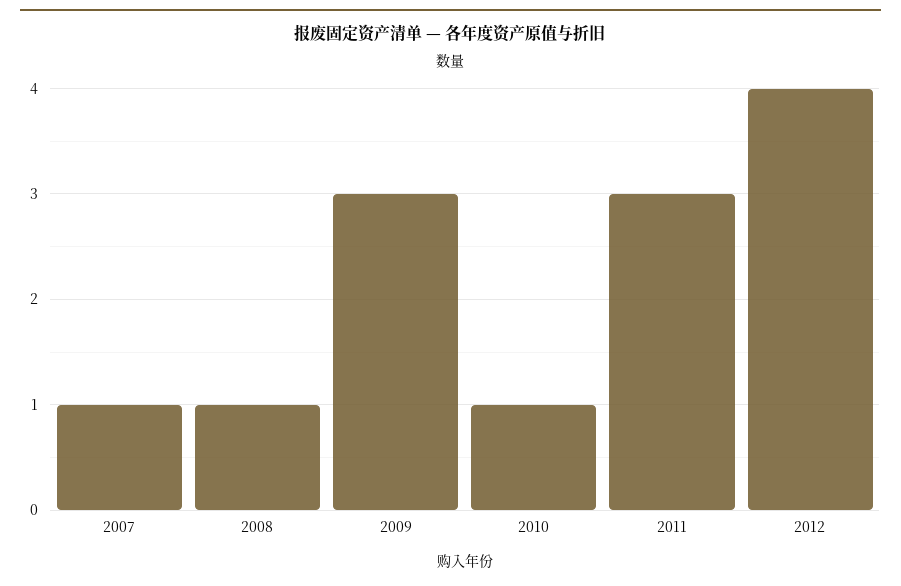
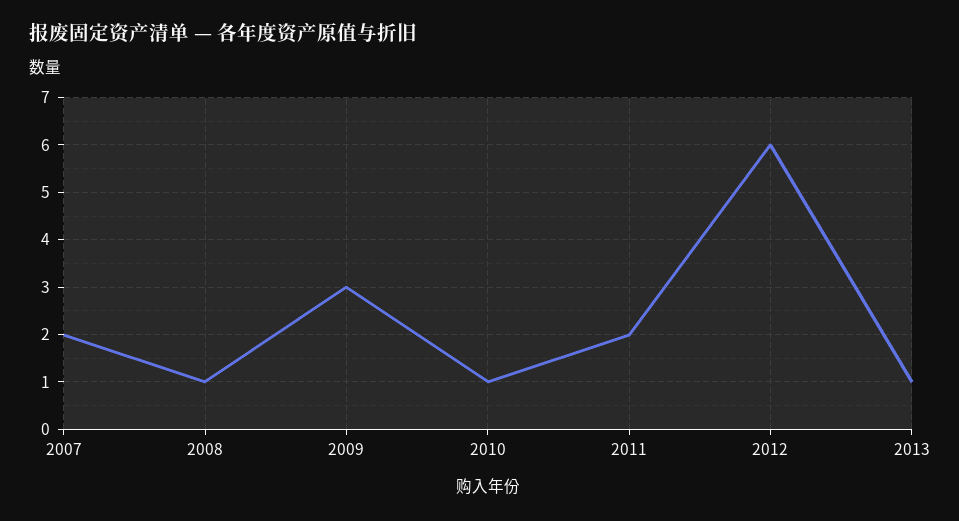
2007: 1 -> 2
2011: 3 -> 2
2012: 4 -> 6
2013: none -> 1

